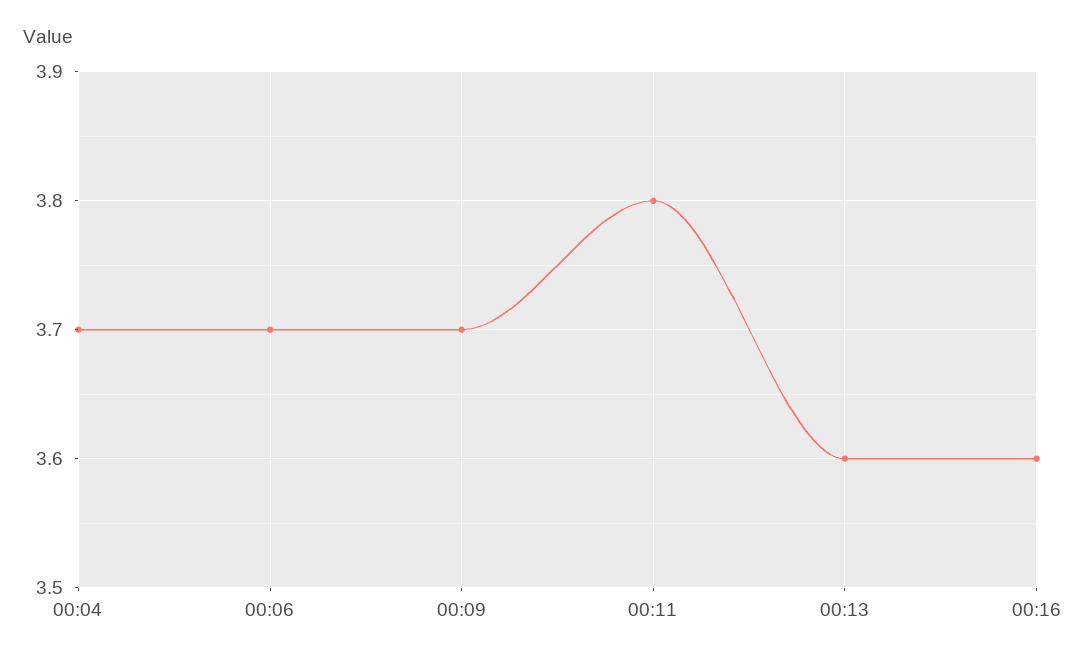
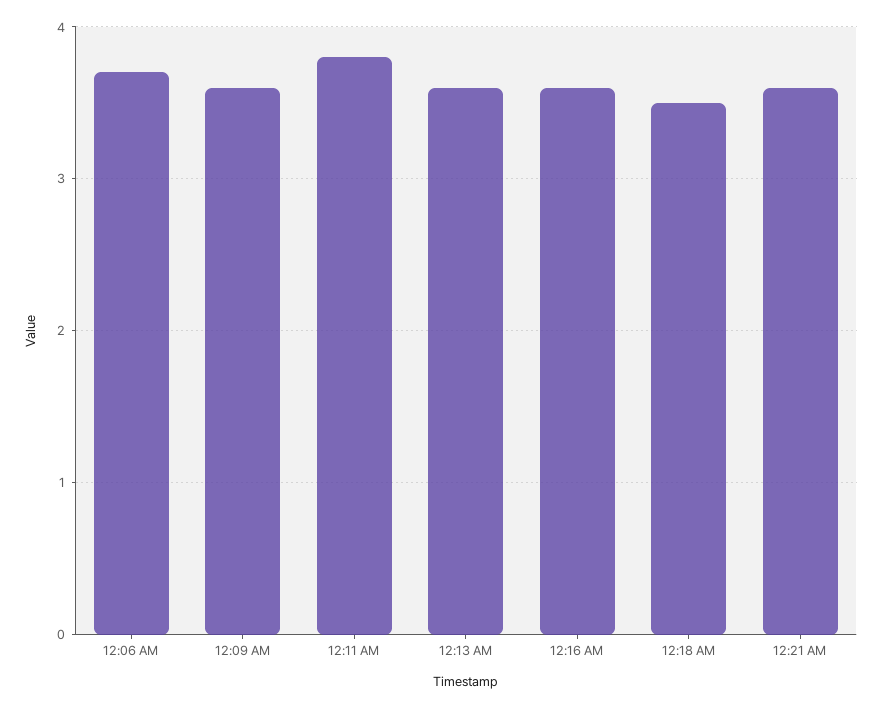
00:04: 3.7 -> none
00:09: 3.7 -> 3.6
12:18 AM: none -> 3.5
12:21 AM: none -> 3.6

